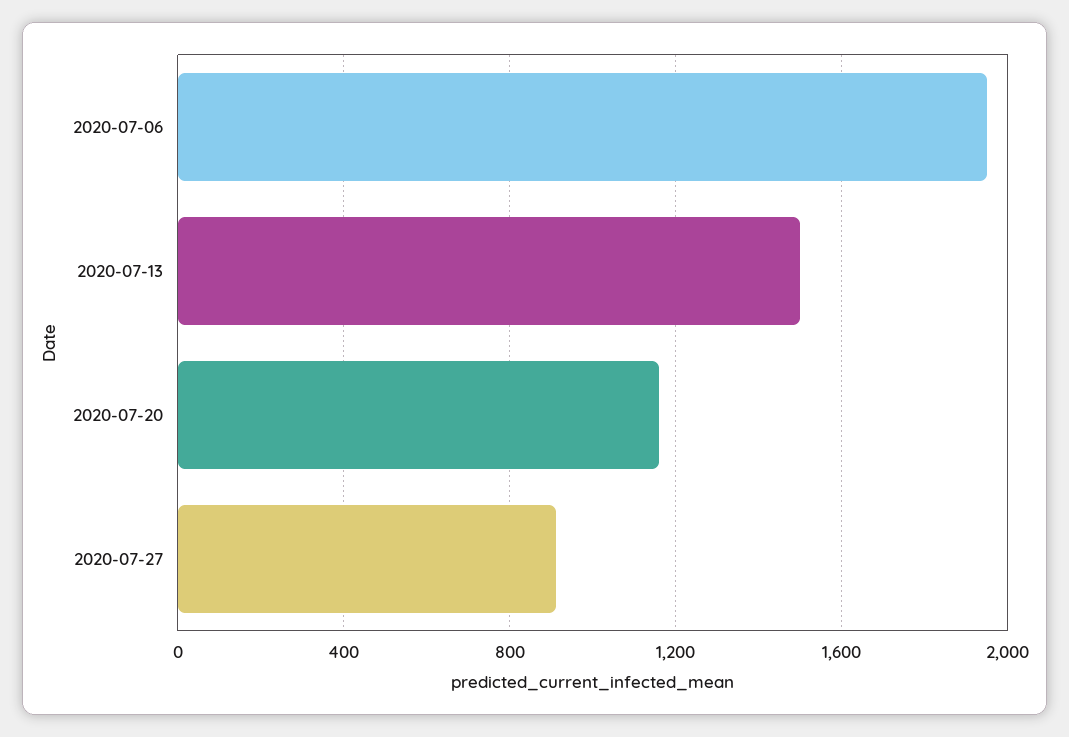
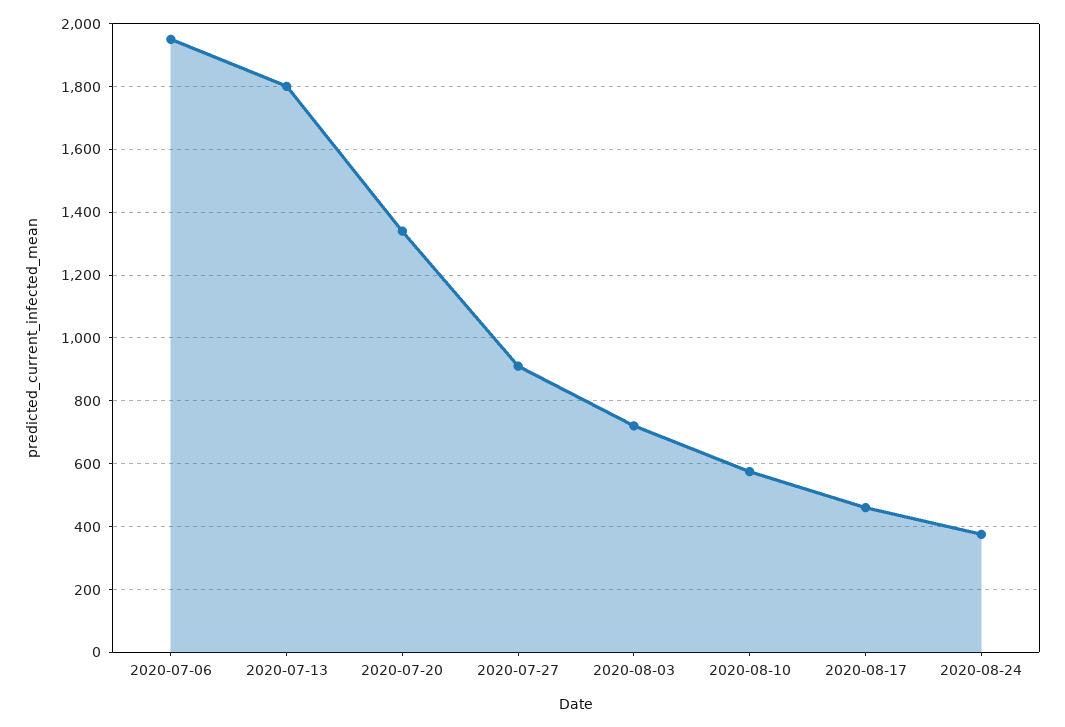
2020-07-13: 1500 -> 1800
2020-07-20: 1150 -> 1340
2020-08-03: none -> 720
2020-08-10: none -> 580
2020-08-17: none -> 460
2020-08-24: none -> 380

